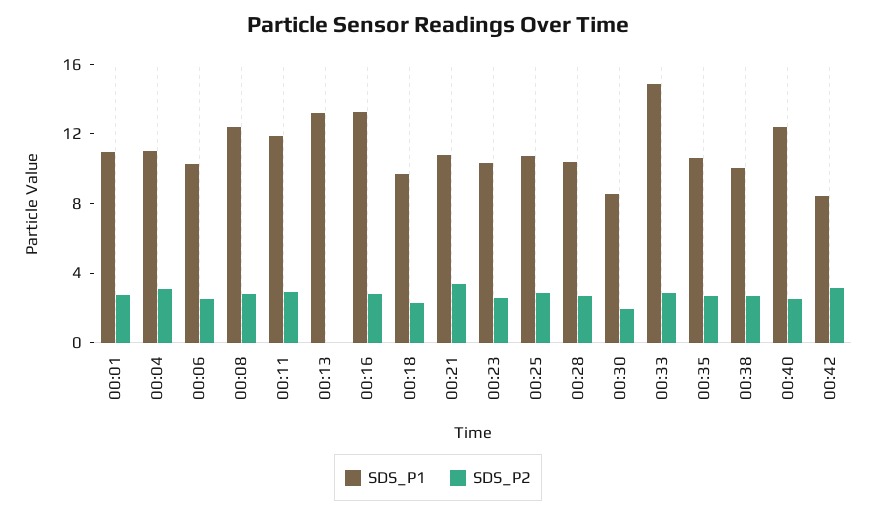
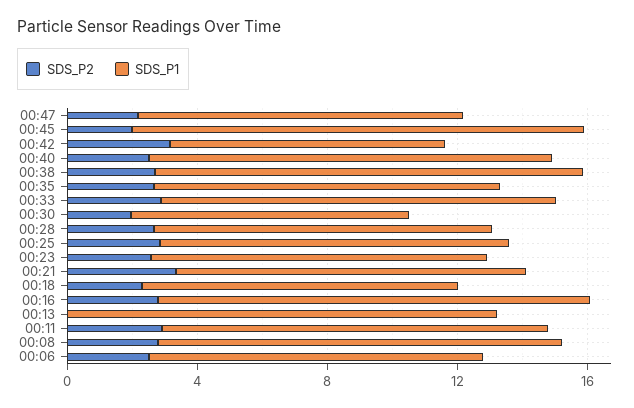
SDS_P1, 00:01: 11 -> none
SDS_P2, 00:01: 3 -> none
SDS_P1, 00:04: 11 -> none
SDS_P2, 00:04: 3 -> none
SDS_P1, 00:33: 15 -> 12
SDS_P1, 00:38: 10 -> 13
SDS_P2, 00:47: none -> 2
SDS_P1, 00:47: none -> 10
SDS_P2, 00:45: none -> 2
SDS_P1, 00:45: none -> 14

